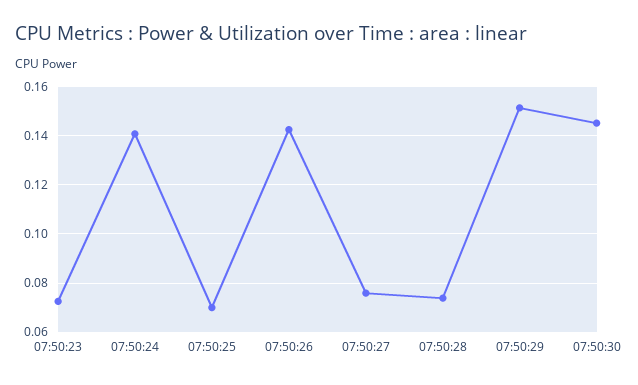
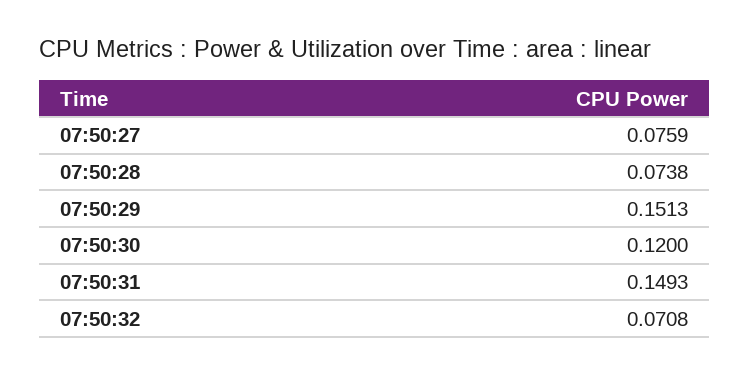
07:50:23: 0.0725 -> none
07:50:24: 0.14 -> none
07:50:25: 0.07 -> none
07:50:26: 0.1425 -> none
07:50:30: 0.145 -> 0.12
07:50:31: none -> 0.1493
07:50:32: none -> 0.0708

